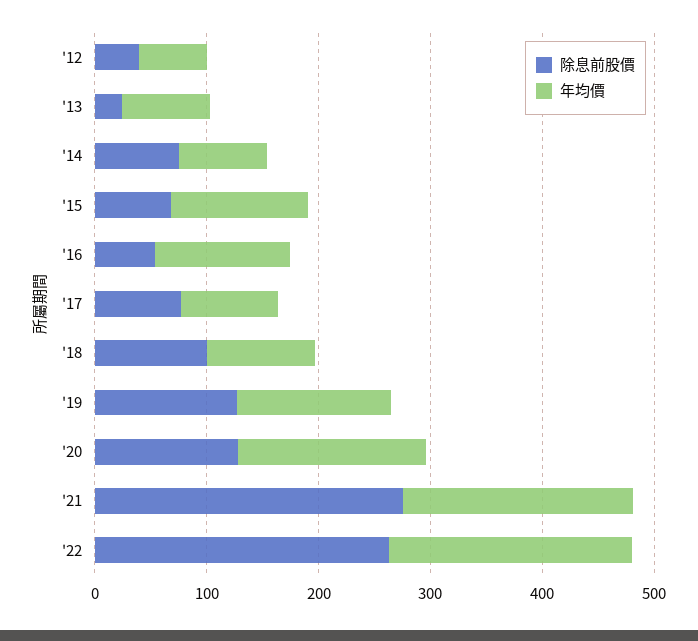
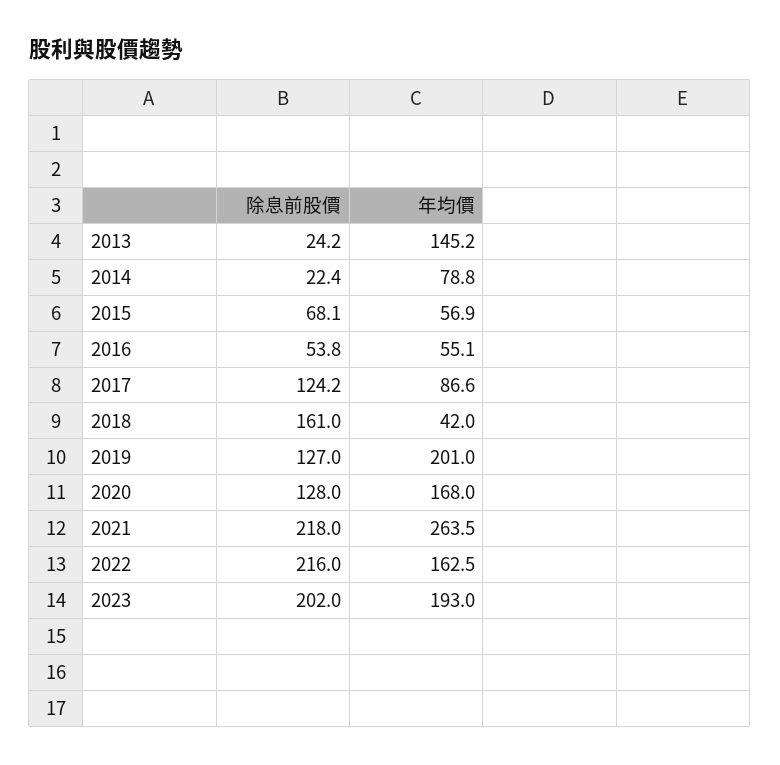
除息前股價, '12: 40 -> none
年均價, '12: 60 -> none
年均價, '13: 80 -> 145.2
除息前股價, '14: 80 -> 22.4
年均價, '15: 120 -> 56.9
年均價, '16: 120 -> 55.1
除息前股價, '17: 80 -> 124.2
除息前股價, '18: 100 -> 161
年均價, '18: 100 -> 42
年均價, '19: 140 -> 201
除息前股價, '21: 280 -> 218
年均價, '21: 200 -> 263.5
除息前股價, '22: 260 -> 216
年均價, '22: 220 -> 162.5
除息前股價, 2023: none -> 202
年均價, 2023: none -> 193

